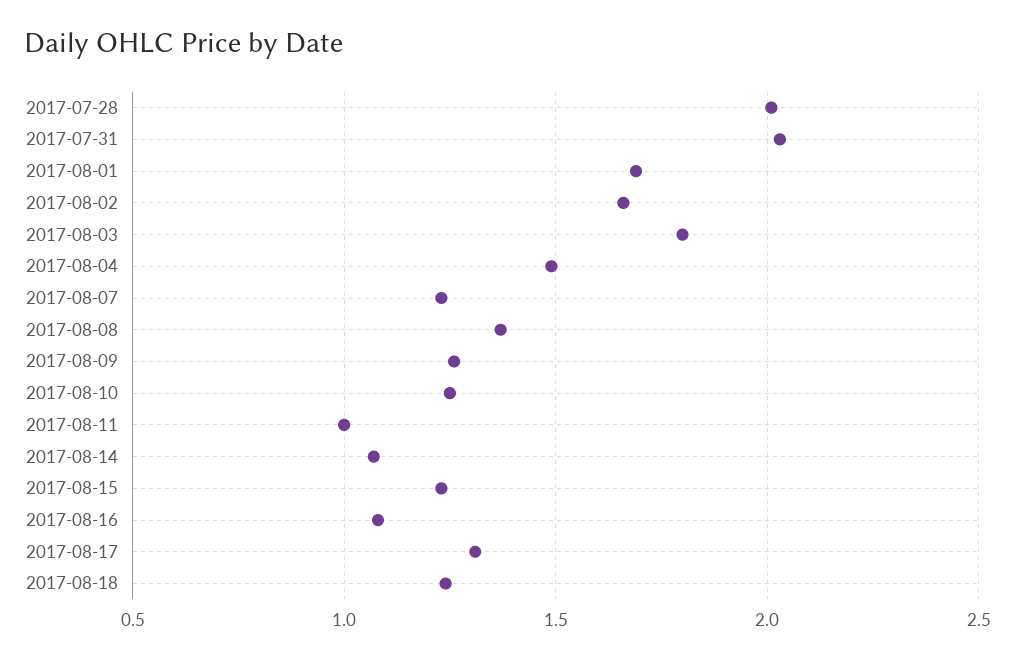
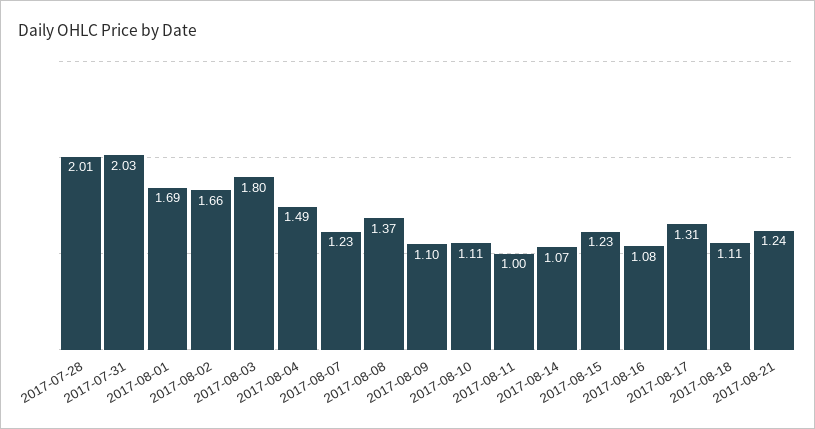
2017-08-09: 1.25 -> 1.1
2017-08-10: 1.25 -> 1.11
2017-08-18: 1.25 -> 1.11
2017-08-21: none -> 1.24

